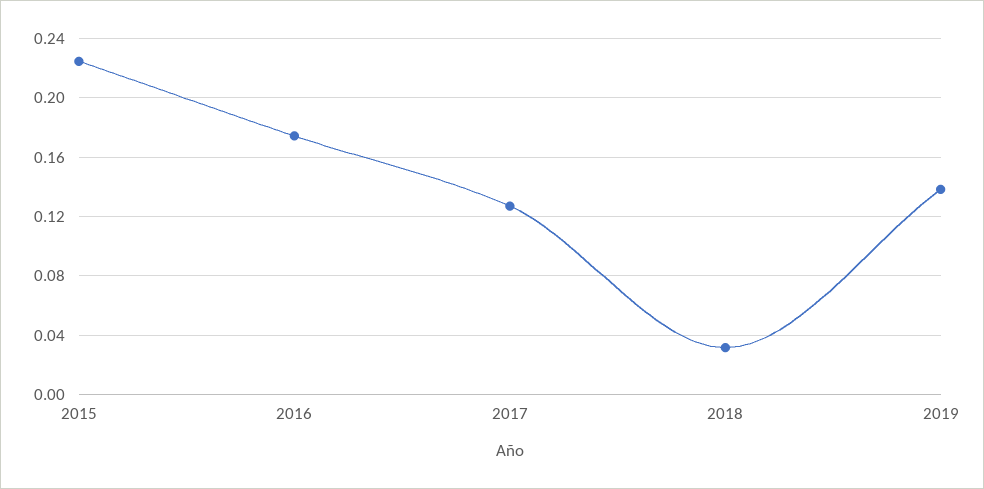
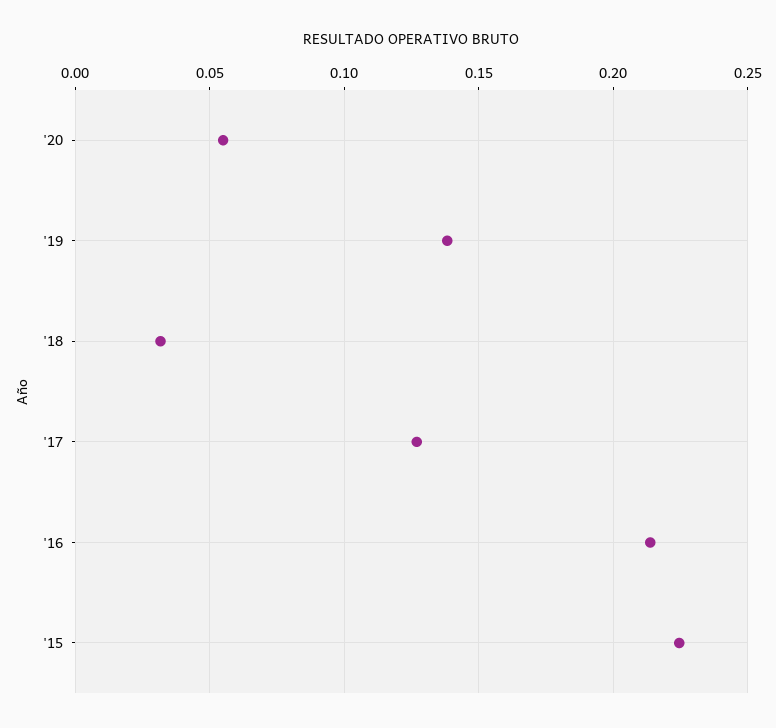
2016: 0.175 -> 0.215
'20: none -> 0.055

